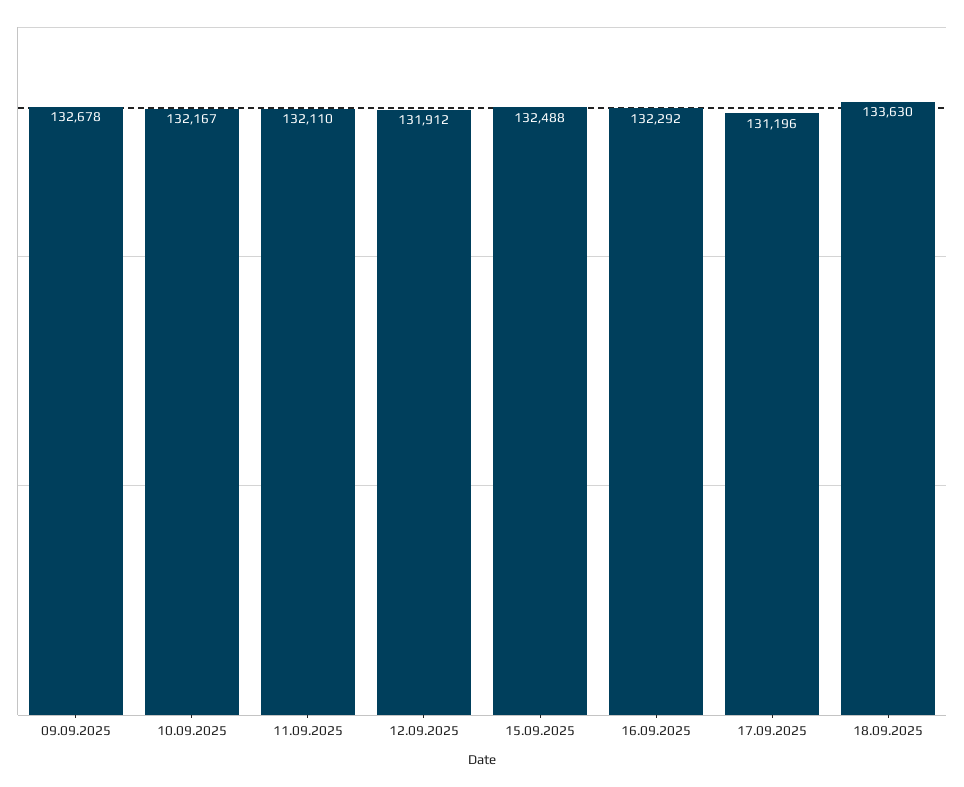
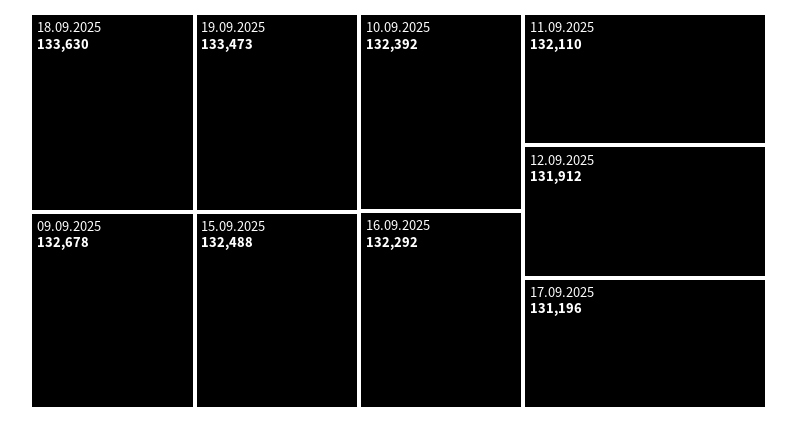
10.09.2025: 132167 -> 132392
19.09.2025: none -> 133473

